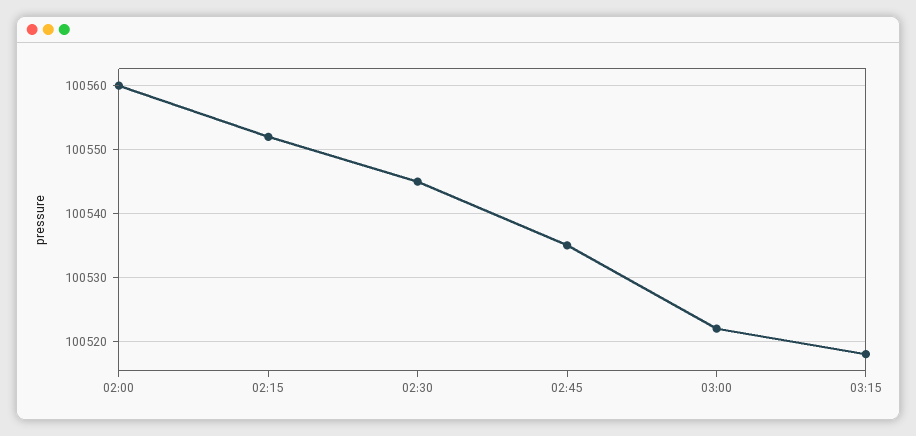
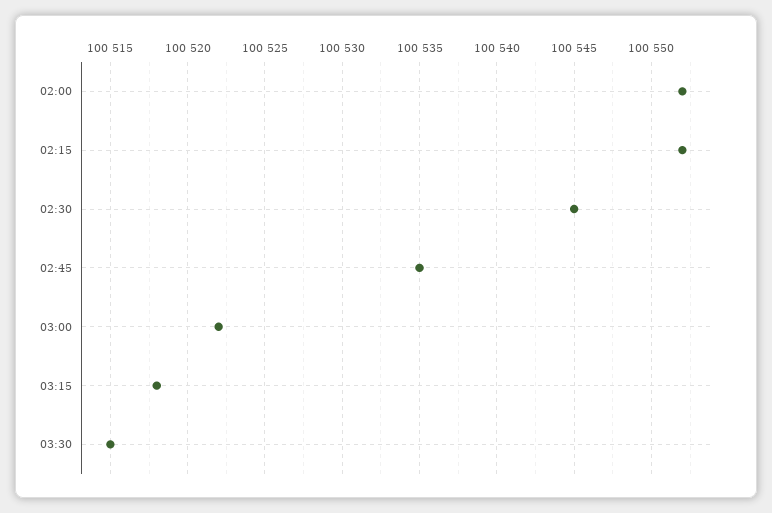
02:00: 100560 -> 100552
03:30: none -> 100515

